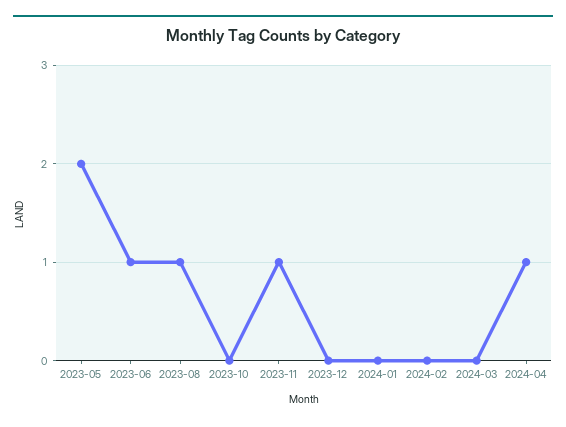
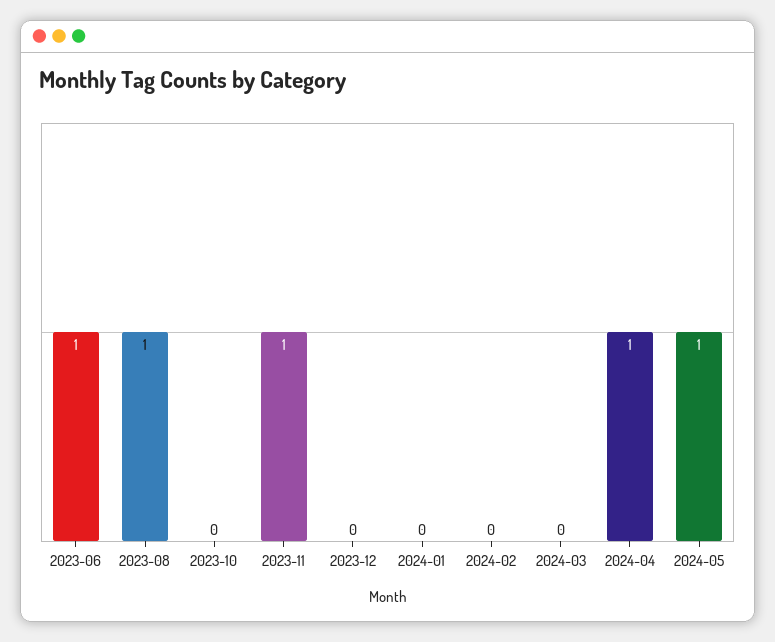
2023-05: 2 -> none
2024-05: none -> 1

